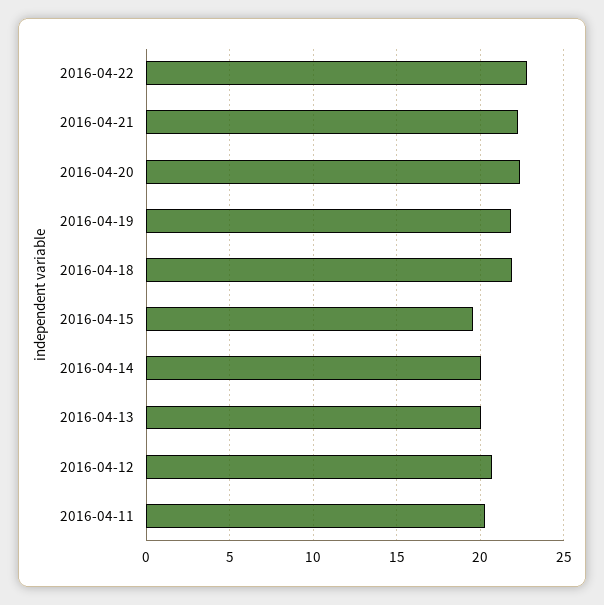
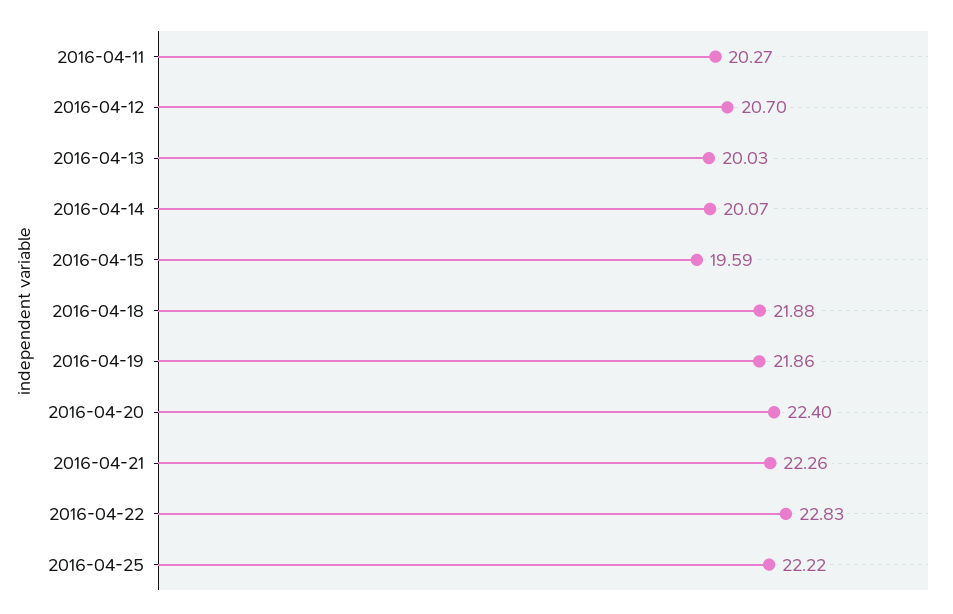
2016-04-25: none -> 22.22

